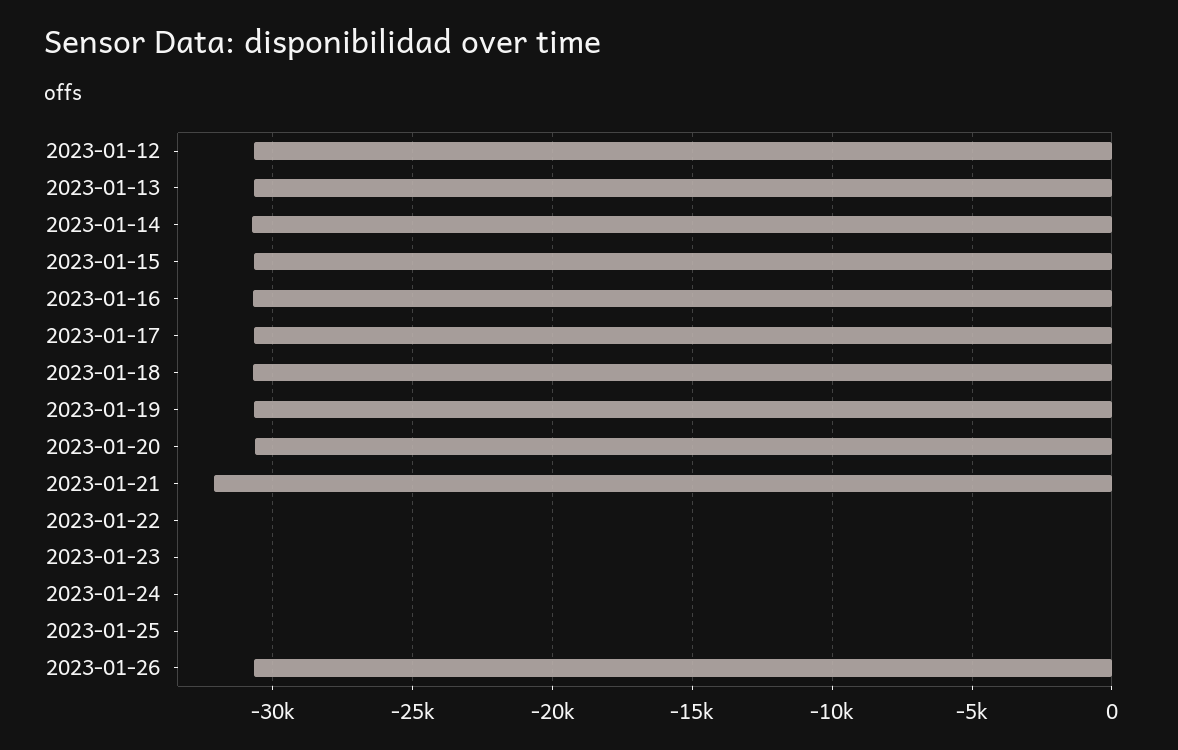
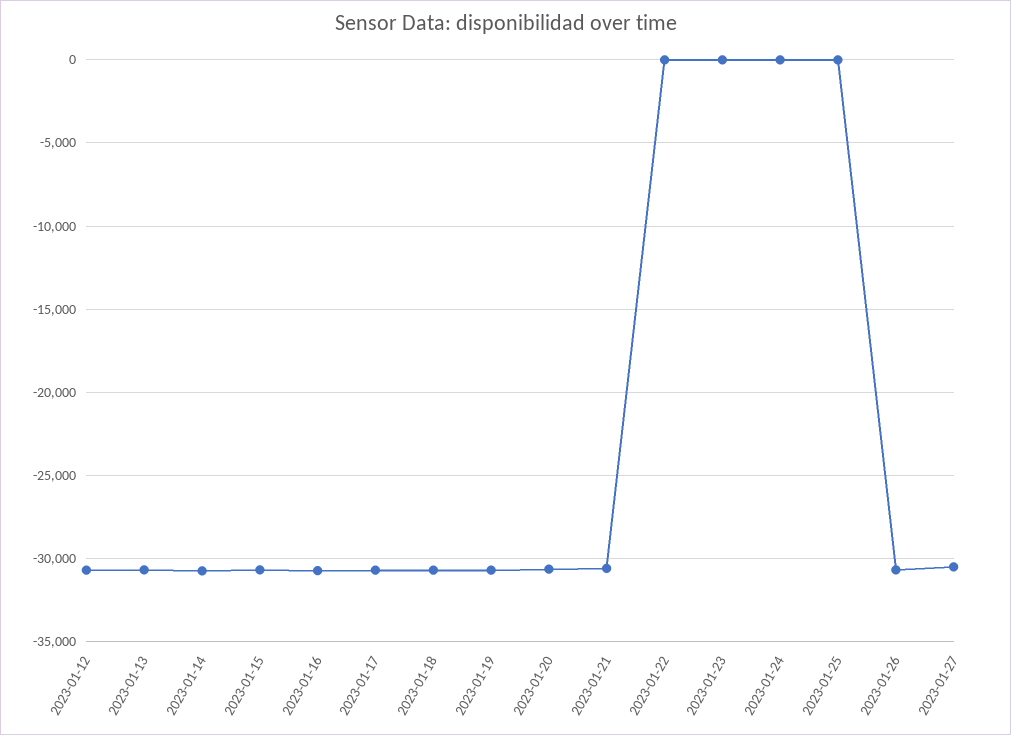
2023-01-21: -32000 -> -30500
2023-01-27: none -> -30500

